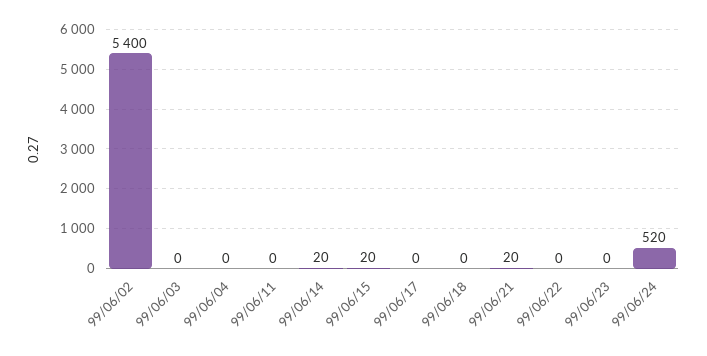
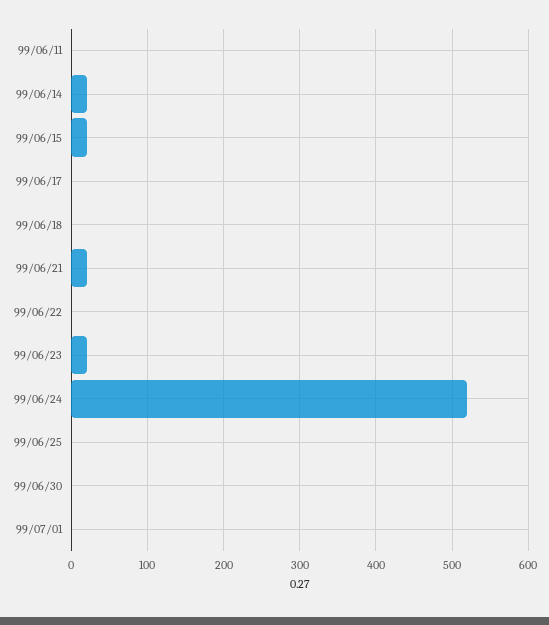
99/06/02: 5400 -> none
99/06/03: 0 -> none
99/06/04: 0 -> none
99/06/23: 0 -> 20
99/06/25: none -> 0
99/06/30: none -> 0
99/07/01: none -> 0

